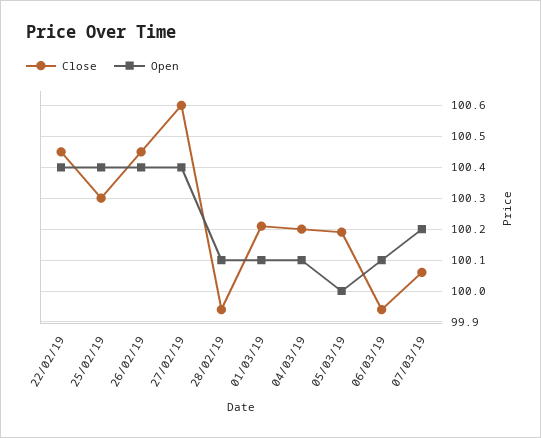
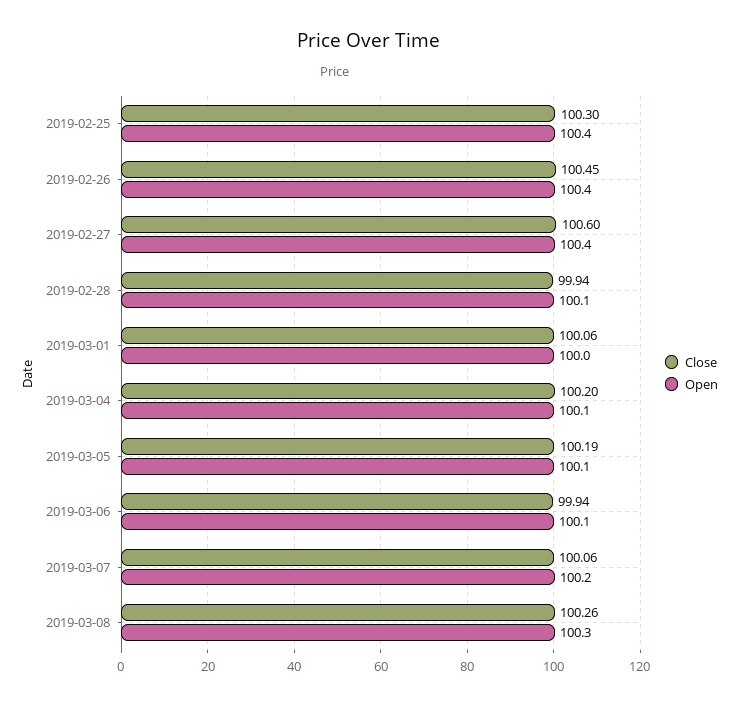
Close, 22/02/19: 100.45 -> none
Open, 22/02/19: 100.4 -> none
Close, 01/03/19: 100.2 -> 100.06
Open, 01/03/19: 100.1 -> 100
Open, 05/03/19: 100 -> 100.1
Close, 2019-03-08: none -> 100.26
Open, 2019-03-08: none -> 100.3

